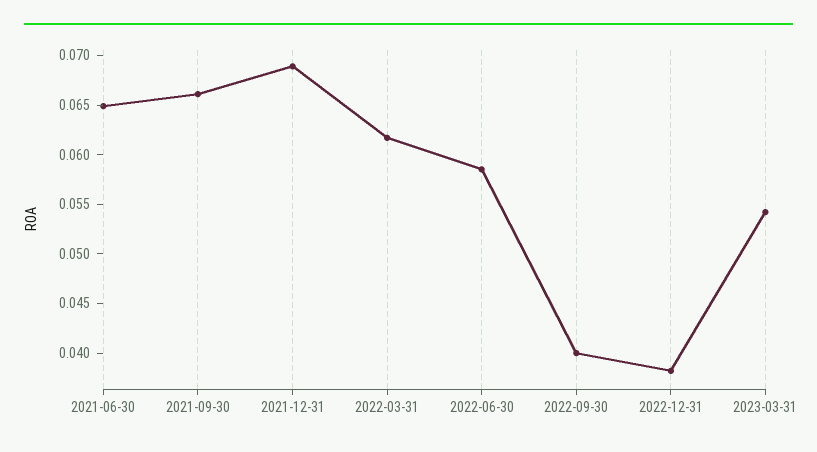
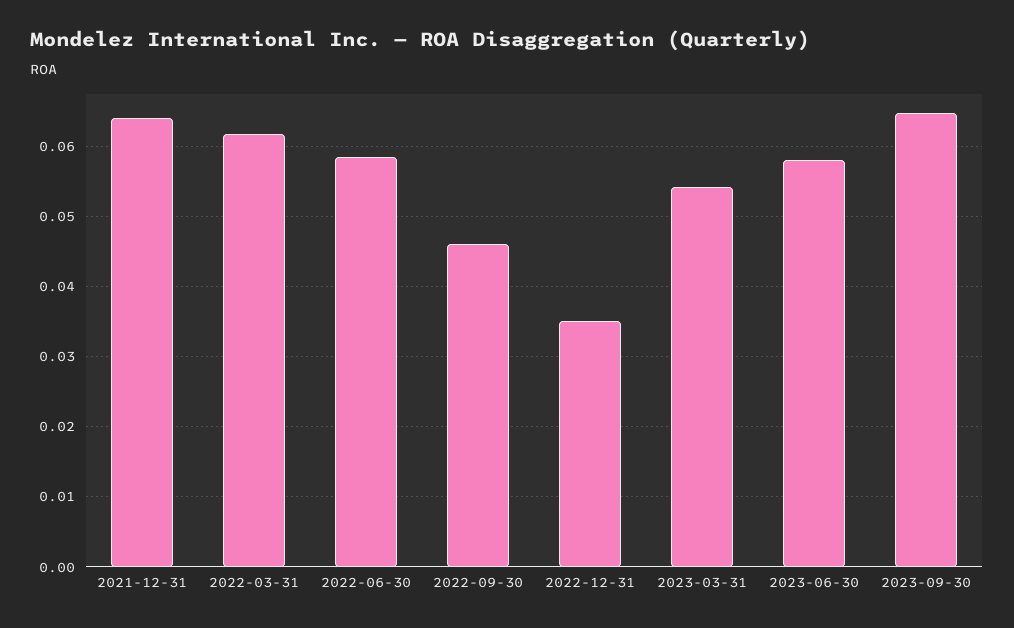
2021-06-30: 0.065 -> none
2021-09-30: 0.066 -> none
2021-12-31: 0.069 -> 0.064
2022-09-30: 0.04 -> 0.046
2022-12-31: 0.038 -> 0.035
2023-06-30: none -> 0.058
2023-09-30: none -> 0.065

